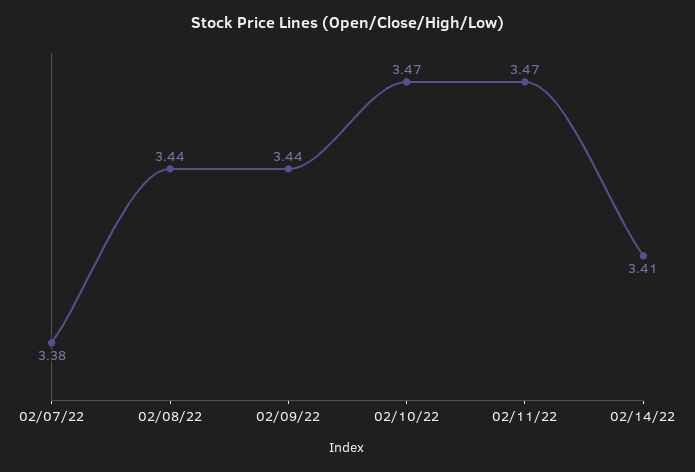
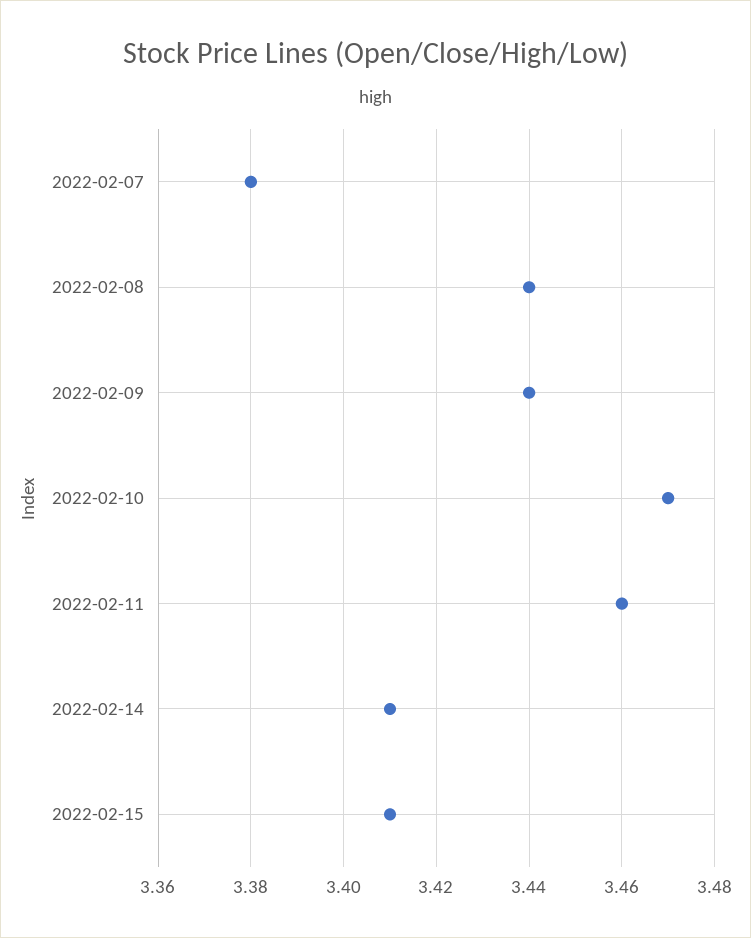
02/11/22: 3.47 -> 3.46
2022-02-15: none -> 3.41

